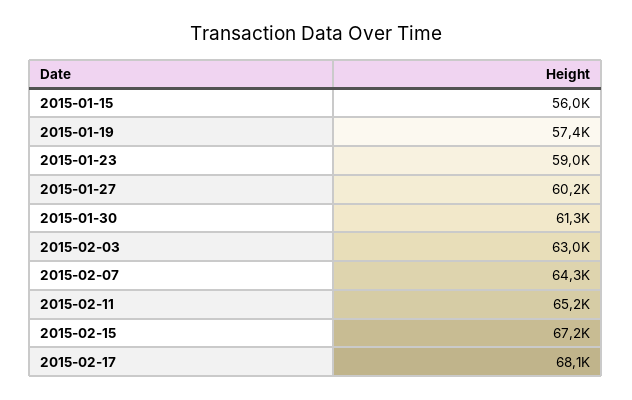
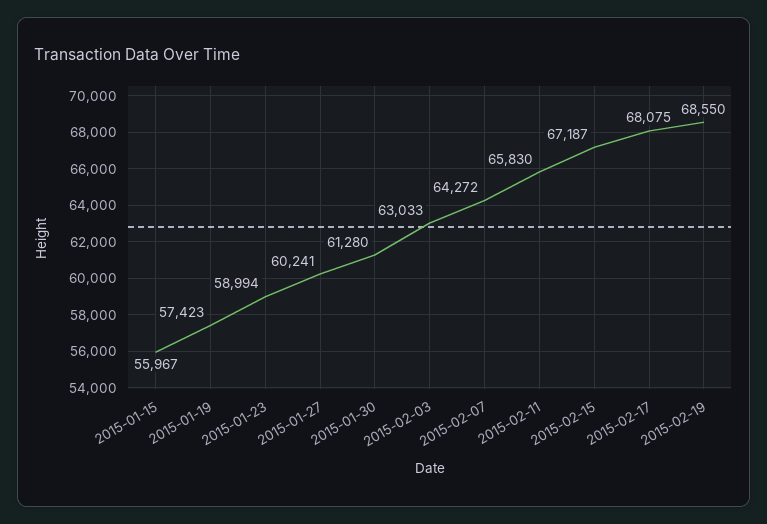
2015-02-11: 65200 -> 65830
2015-02-19: none -> 68550

